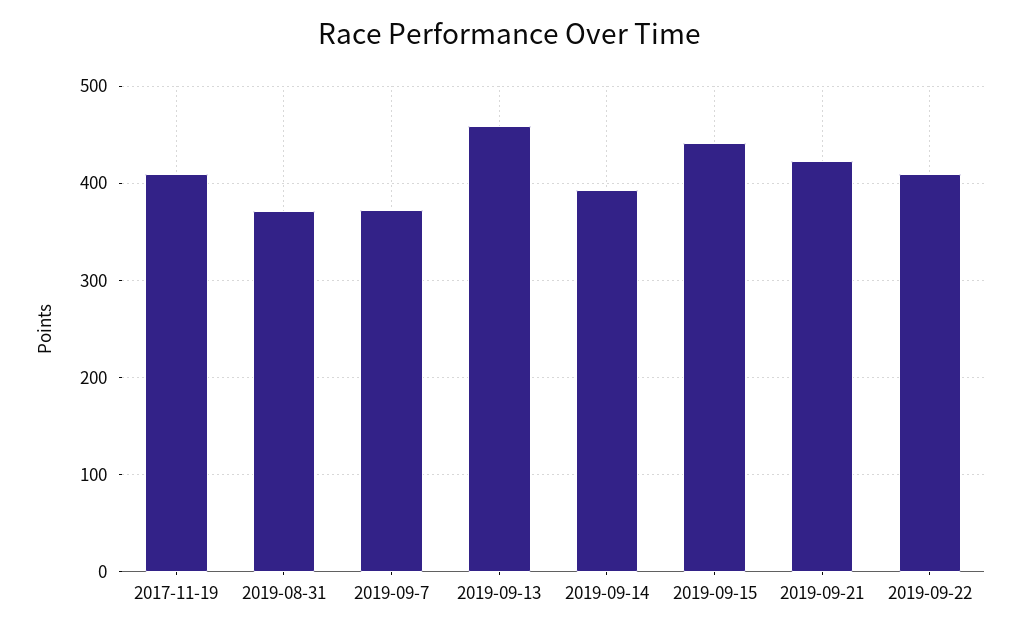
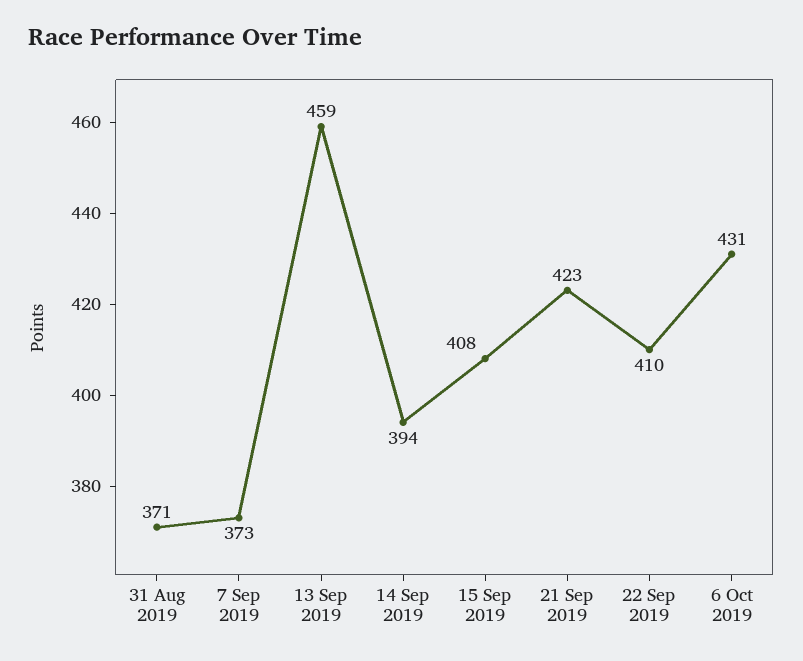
2017-11-19: 410 -> none
2019-09-15: 440 -> 408
6 Oct 2019: none -> 431

